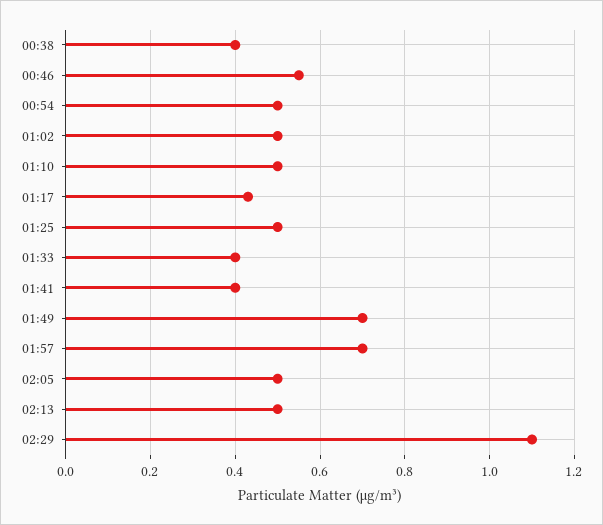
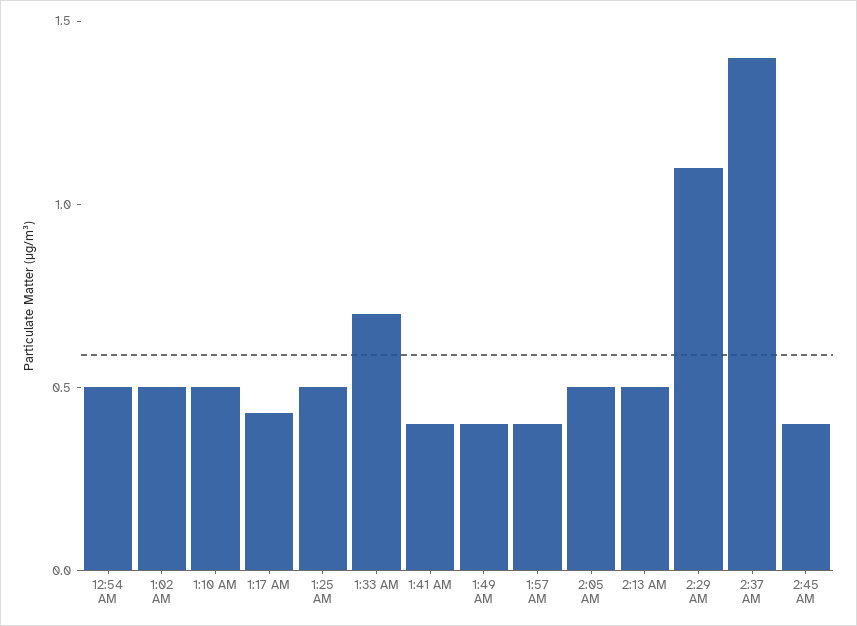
00:38: 0.4 -> none
00:46: 0.55 -> none
01:33: 0.4 -> 0.7
01:49: 0.7 -> 0.4
01:57: 0.7 -> 0.4
2:37 AM: none -> 1.4
2:45 AM: none -> 0.4

